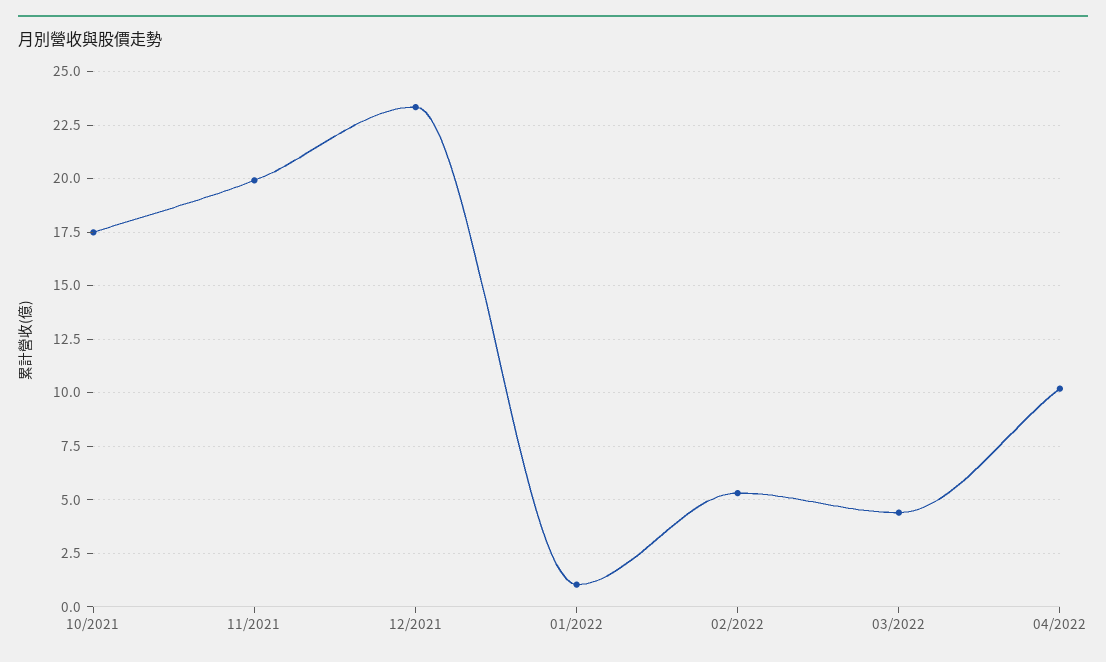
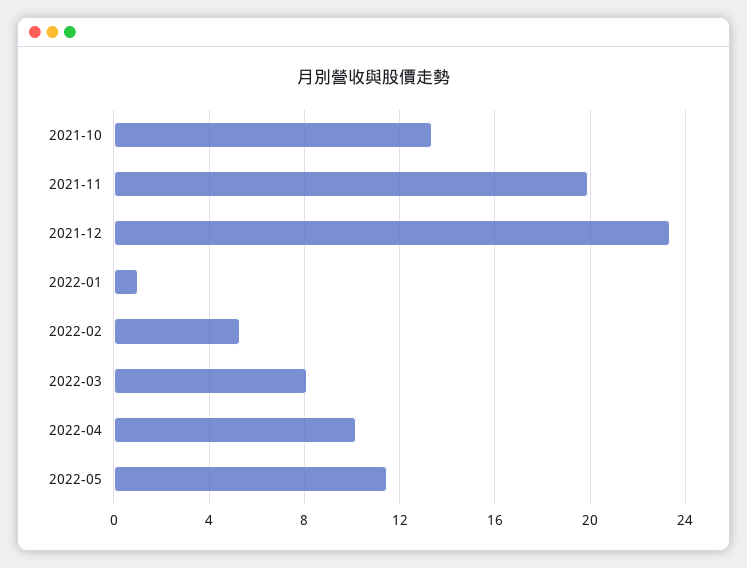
10/2021: 17.5 -> 13.5
03/2022: 4.5 -> 8
2022-05: none -> 11.5

